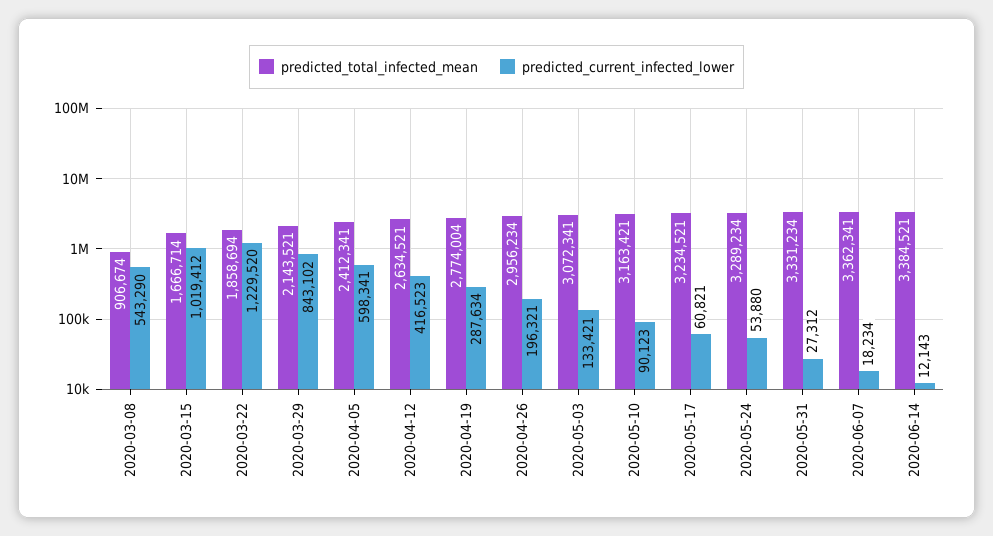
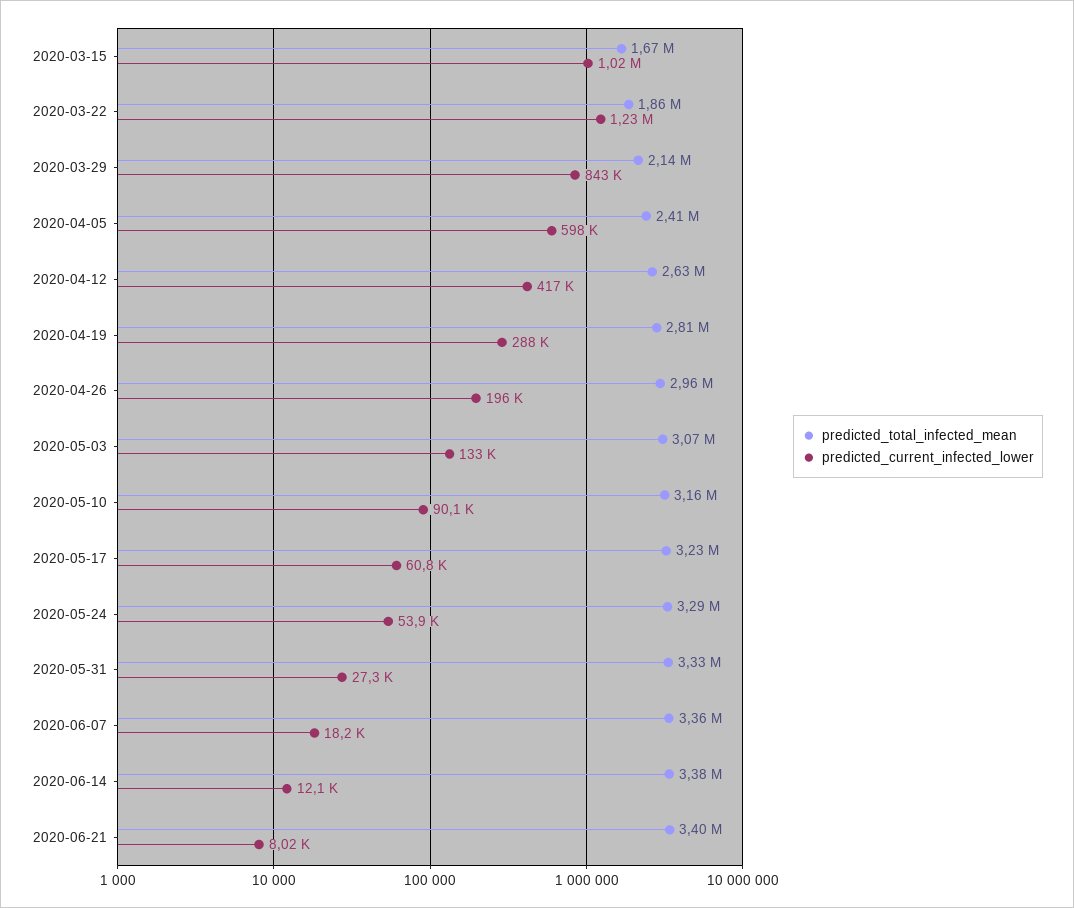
predicted_total_infected_mean, 2020-03-08: 906674 -> none
predicted_current_infected_lower, 2020-03-08: 543290 -> none
predicted_total_infected_mean, 2020-04-19: 2774004 -> 2810000
predicted_total_infected_mean, 2020-06-21: none -> 3400000
predicted_current_infected_lower, 2020-06-21: none -> 8020

